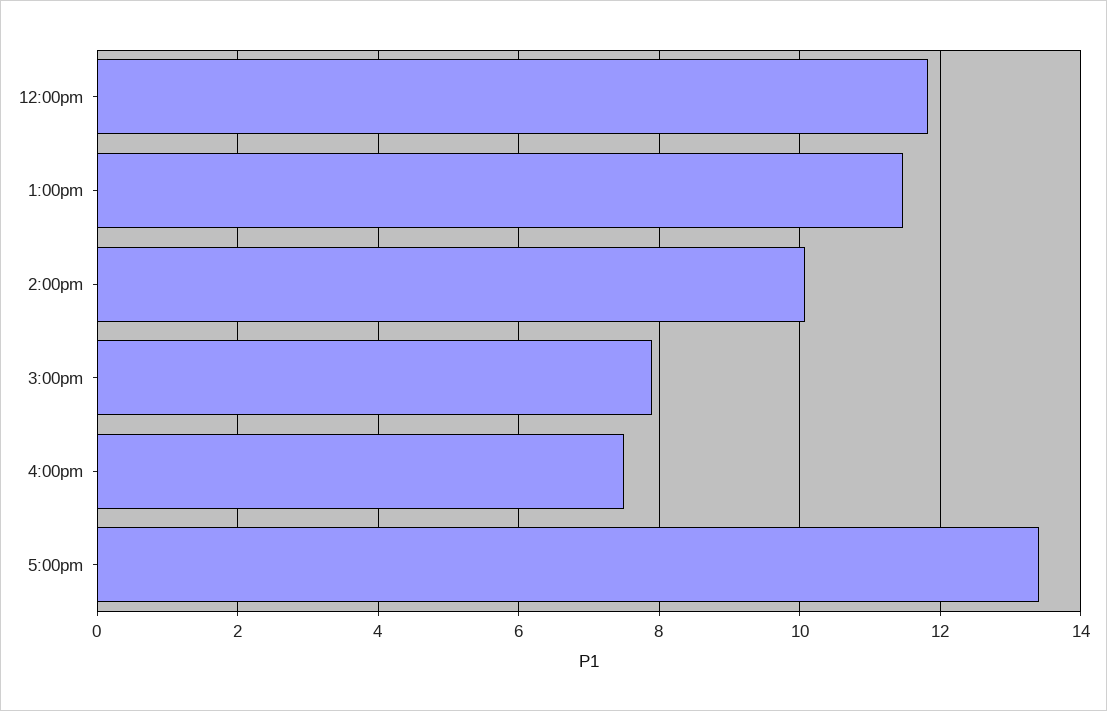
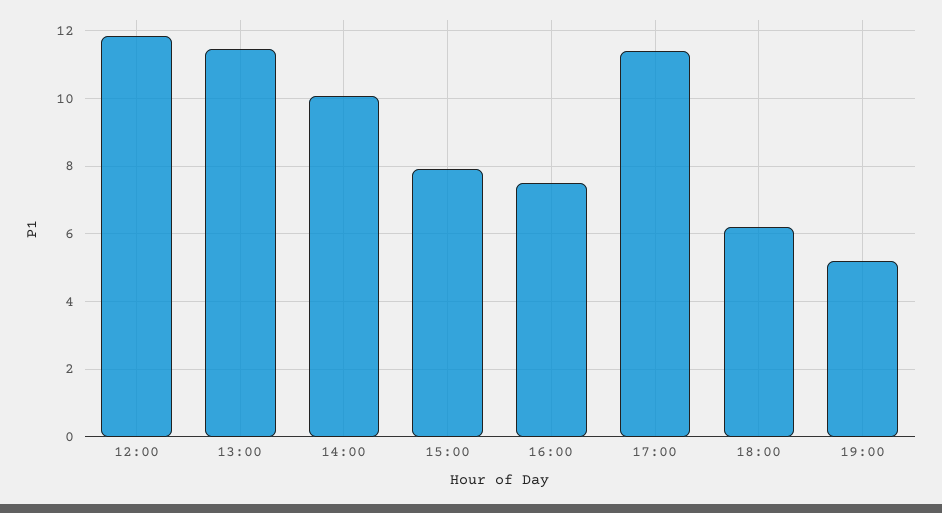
5:00pm: 13.4 -> 11.4
18:00: none -> 6.2
19:00: none -> 5.2

